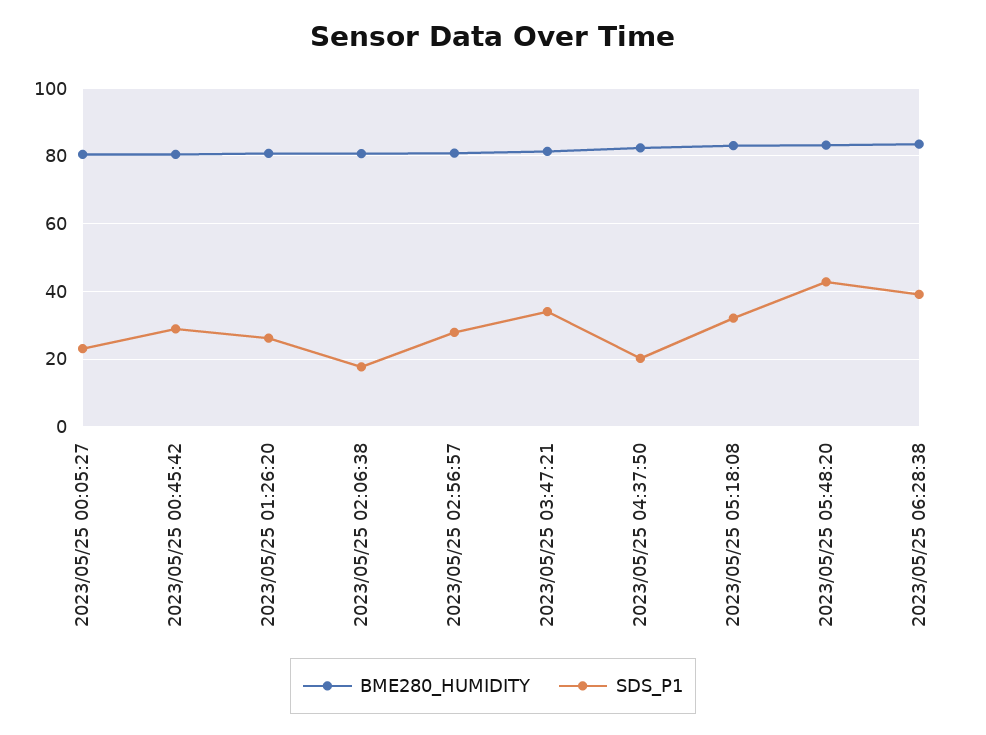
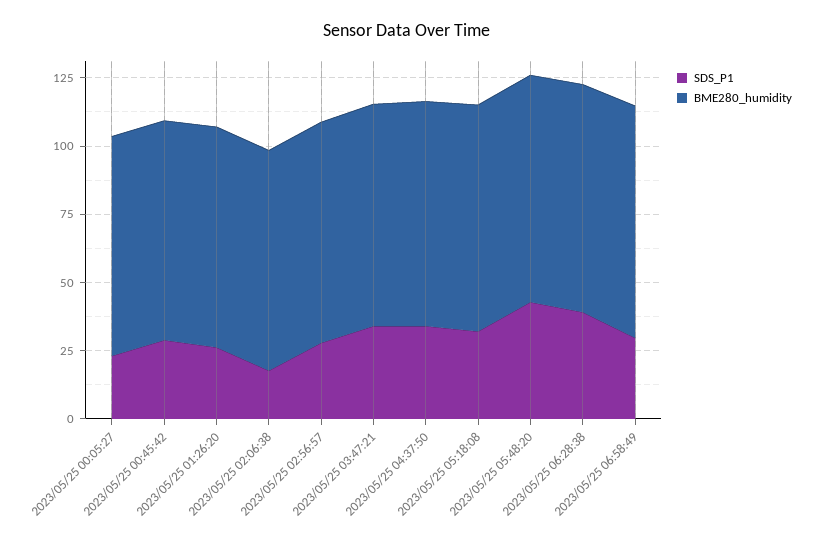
SDS_P1, 2023/05/25 04:37:50: 20 -> 35
SDS_P1, 2023/05/25 06:58:49: none -> 30
BME280_HUMIDITY, 2023/05/25 06:58:49: none -> 85

